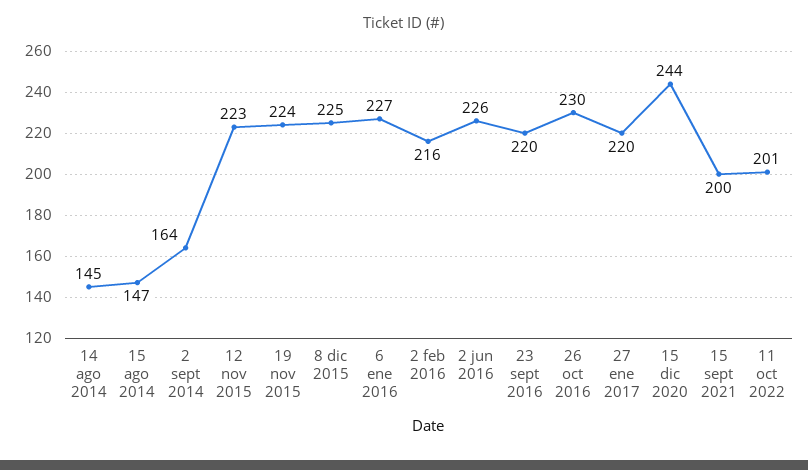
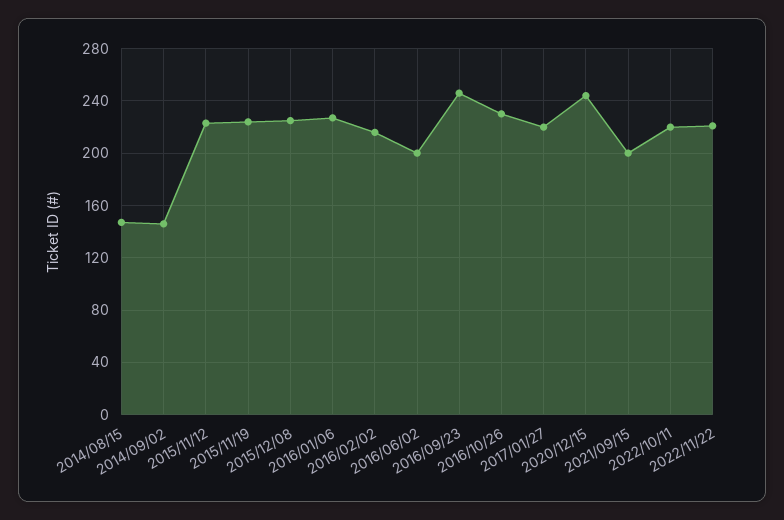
14 ago 2014: 145 -> none
2 sept 2014: 164 -> 145
2 jun 2016: 226 -> 200
23 sept 2016: 220 -> 245
11 oct 2022: 201 -> 220
2022/11/22: none -> 220

